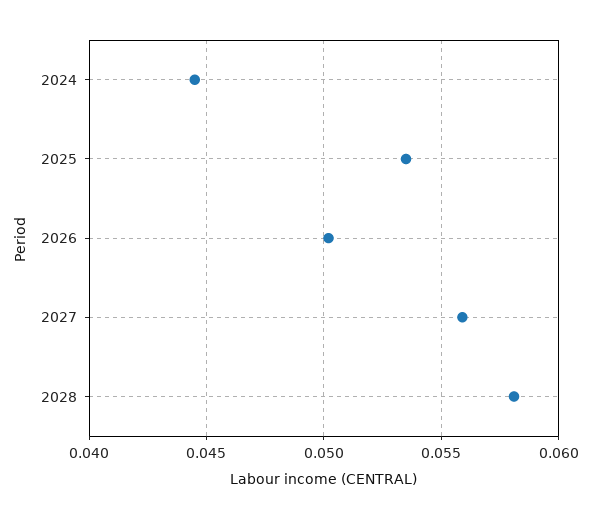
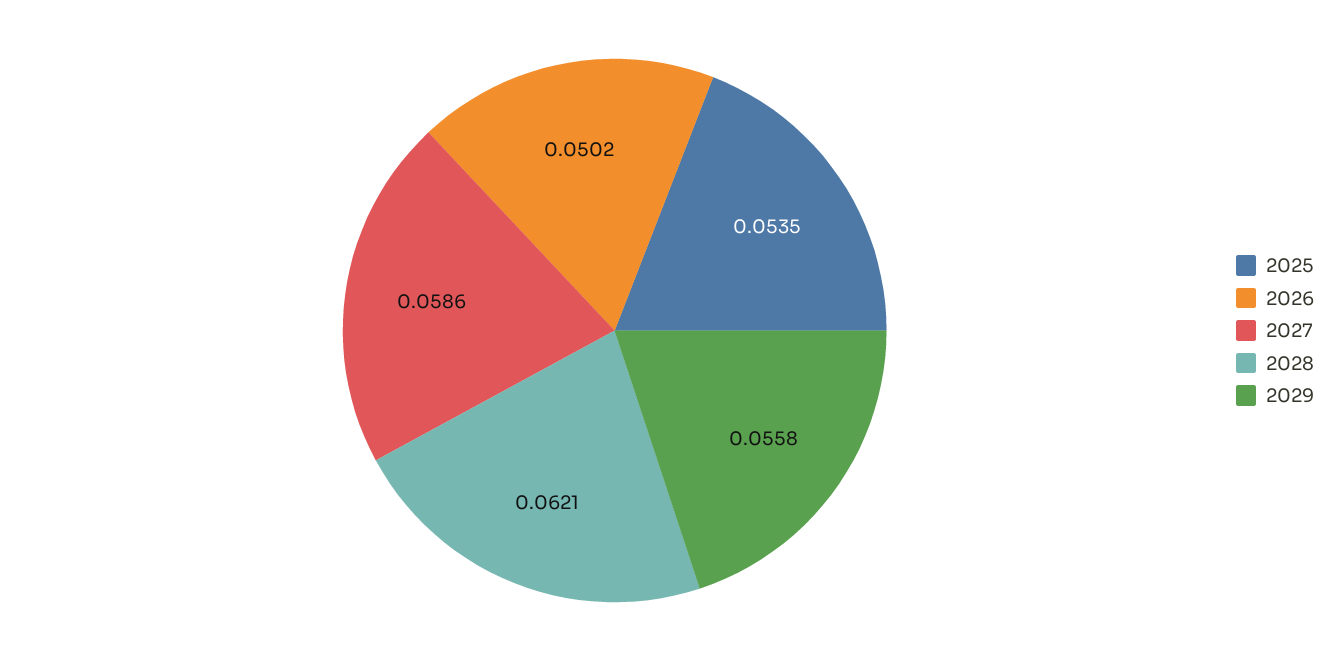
2024: 0.0445 -> none
2027: 0.056 -> 0.0586
2028: 0.058 -> 0.0621
2029: none -> 0.0558

